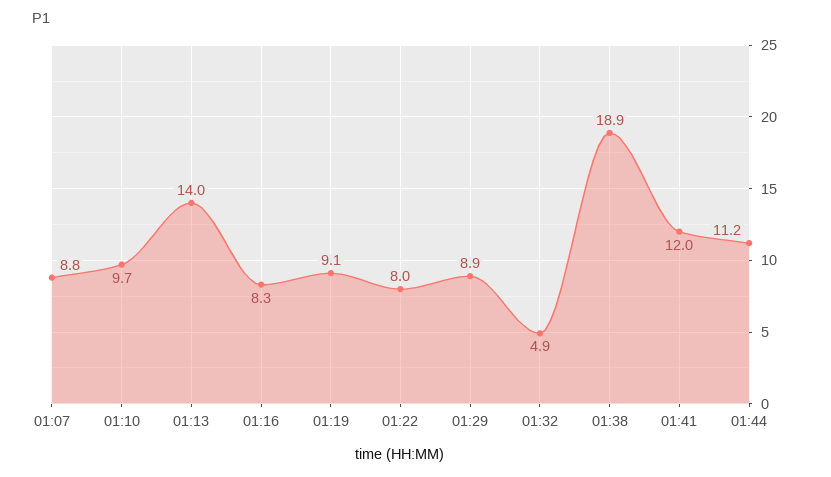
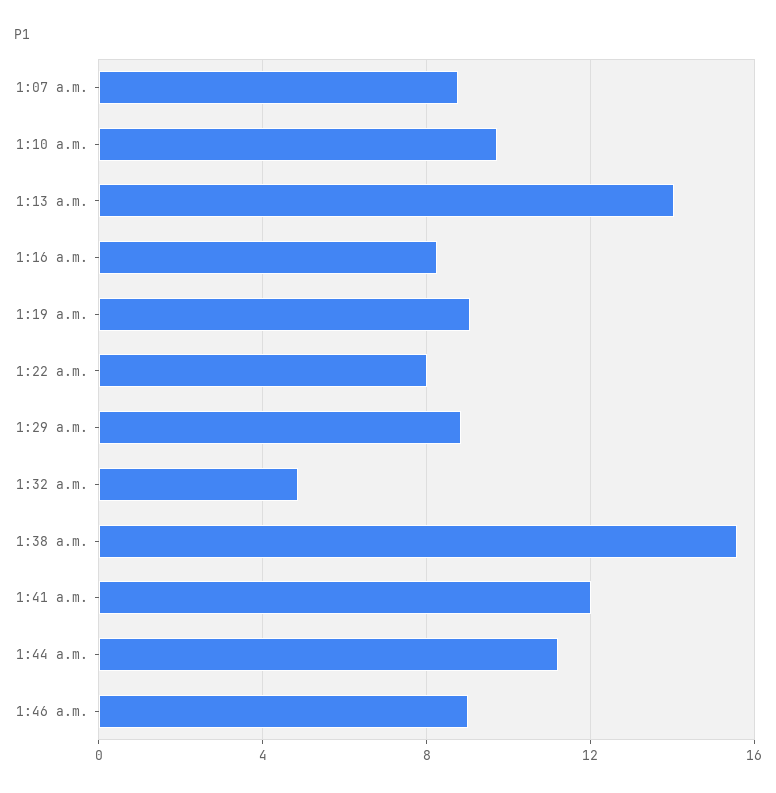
01:38: 18.9 -> 15.5
1:46 a.m.: none -> 9

